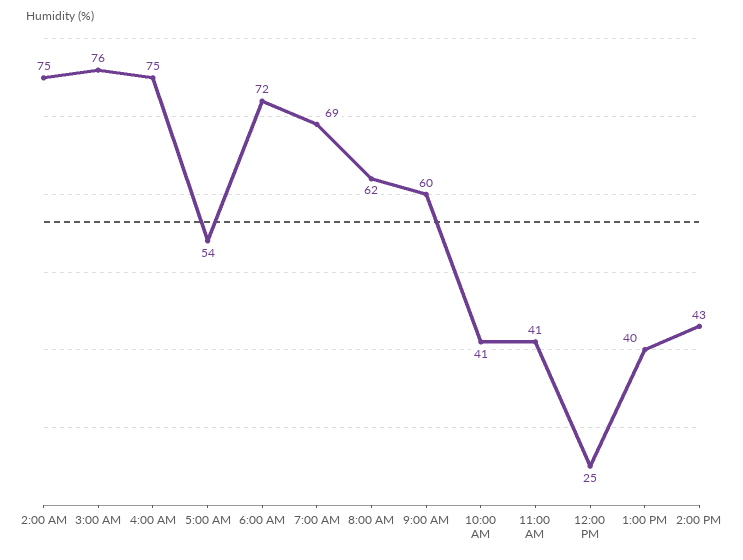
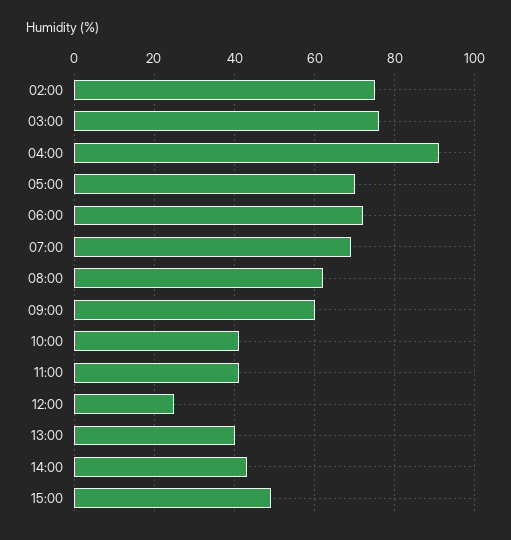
4:00 AM: 75 -> 90
5:00 AM: 54 -> 70
15:00: none -> 50

